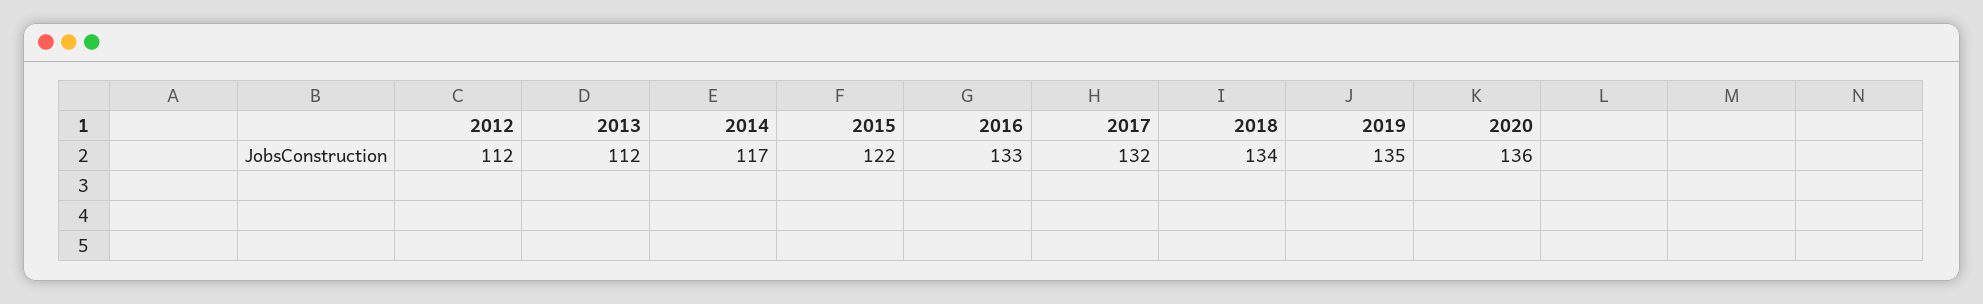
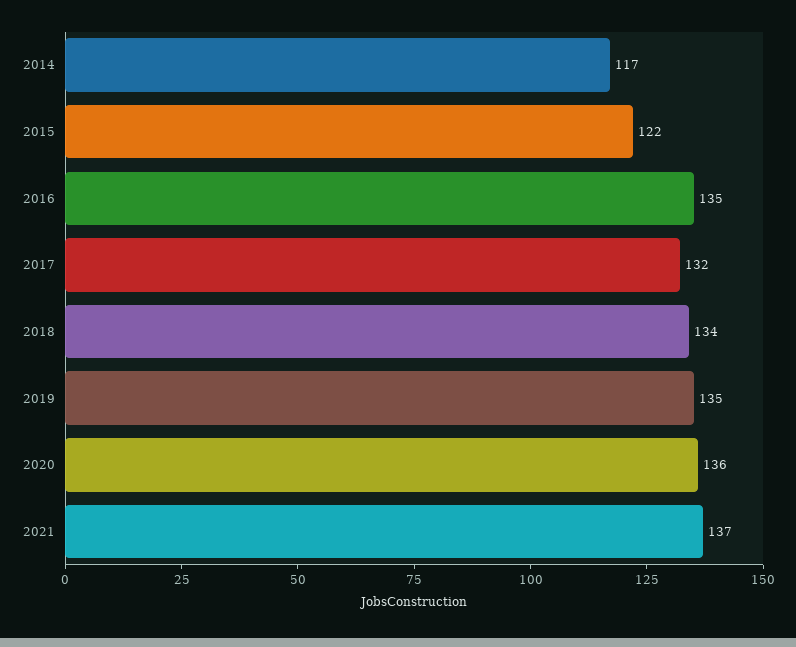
2012: 112 -> none
2013: 112 -> none
2016: 133 -> 135
2021: none -> 137

